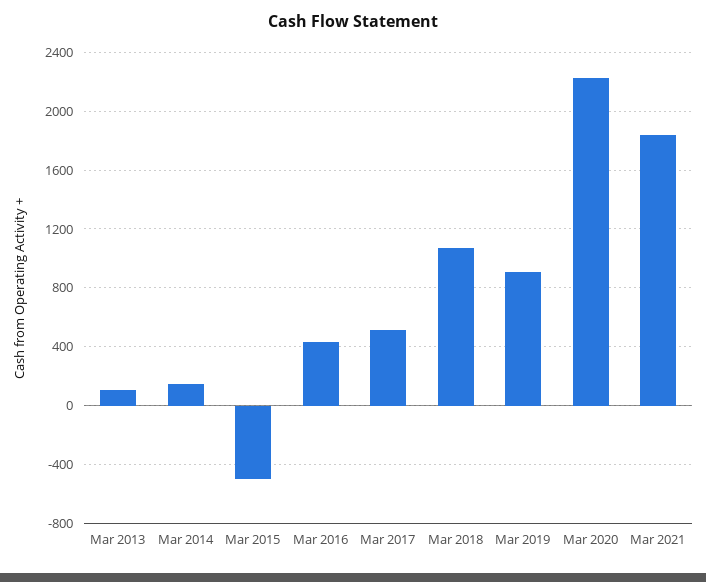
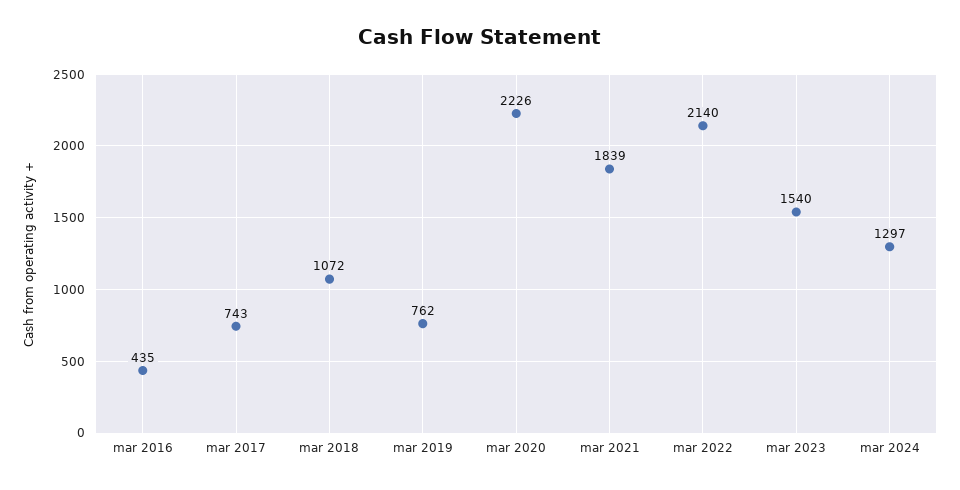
Mar 2013: 100 -> none
Mar 2014: 150 -> none
Mar 2015: -500 -> none
Mar 2017: 500 -> 743
Mar 2019: 900 -> 762
mar 2022: none -> 2140
mar 2023: none -> 1540
mar 2024: none -> 1297

